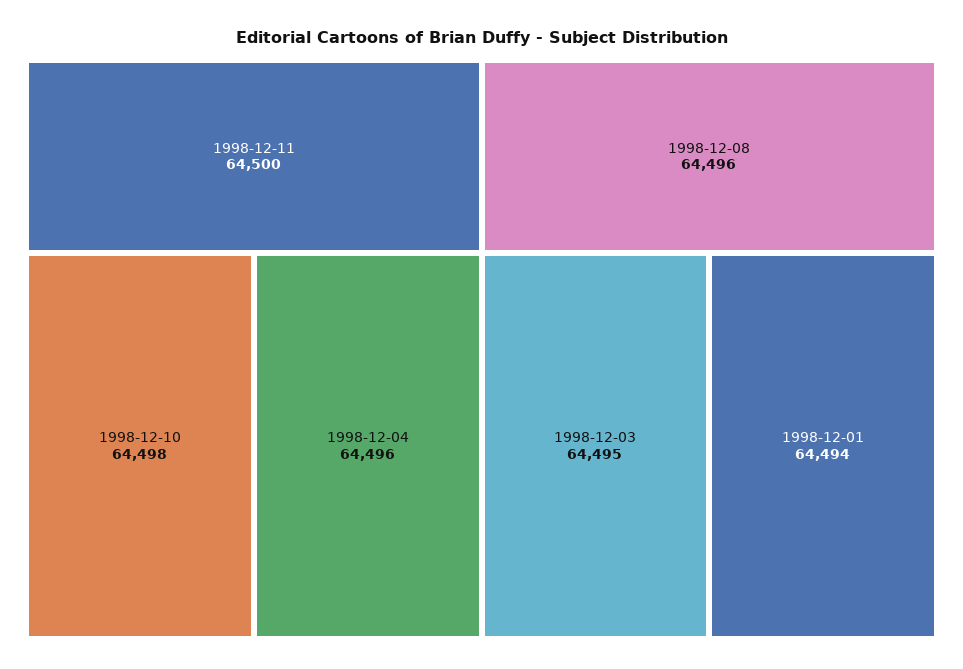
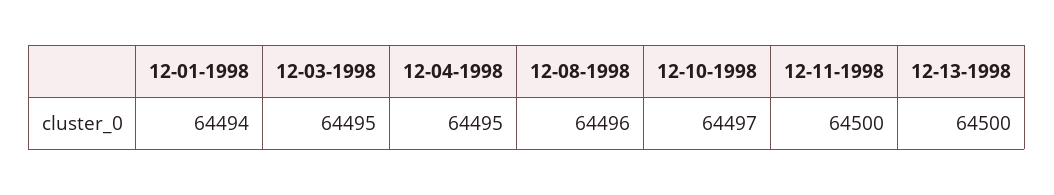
1998-12-10: 64498 -> 64497
1998-12-04: 64496 -> 64495
12-13-1998: none -> 64500

